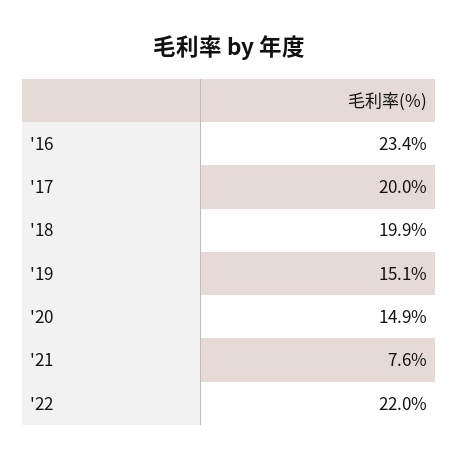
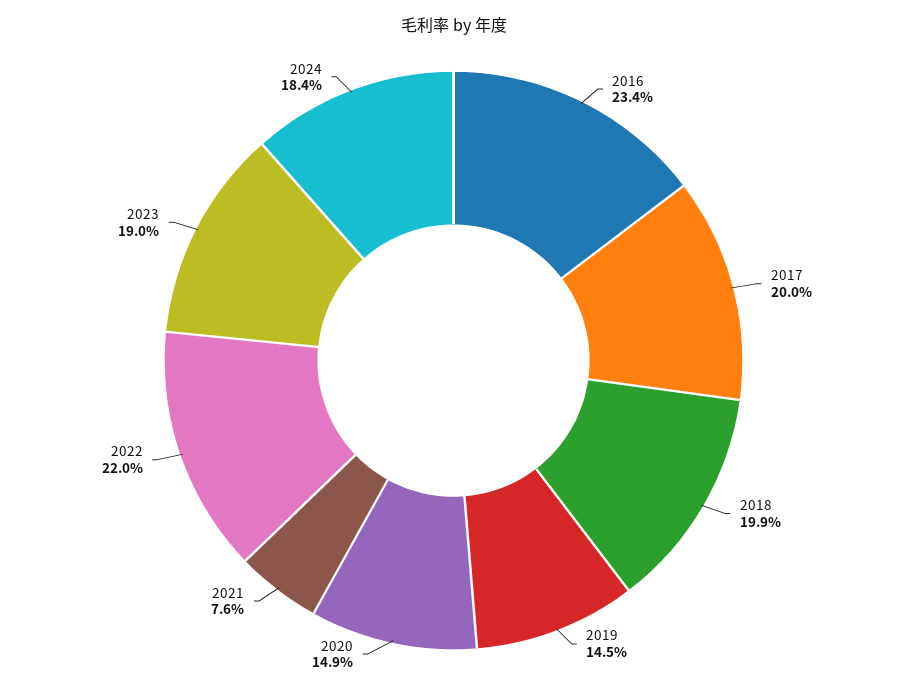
'19: 15.1 -> 14.5
2023: none -> 19
2024: none -> 18.4

